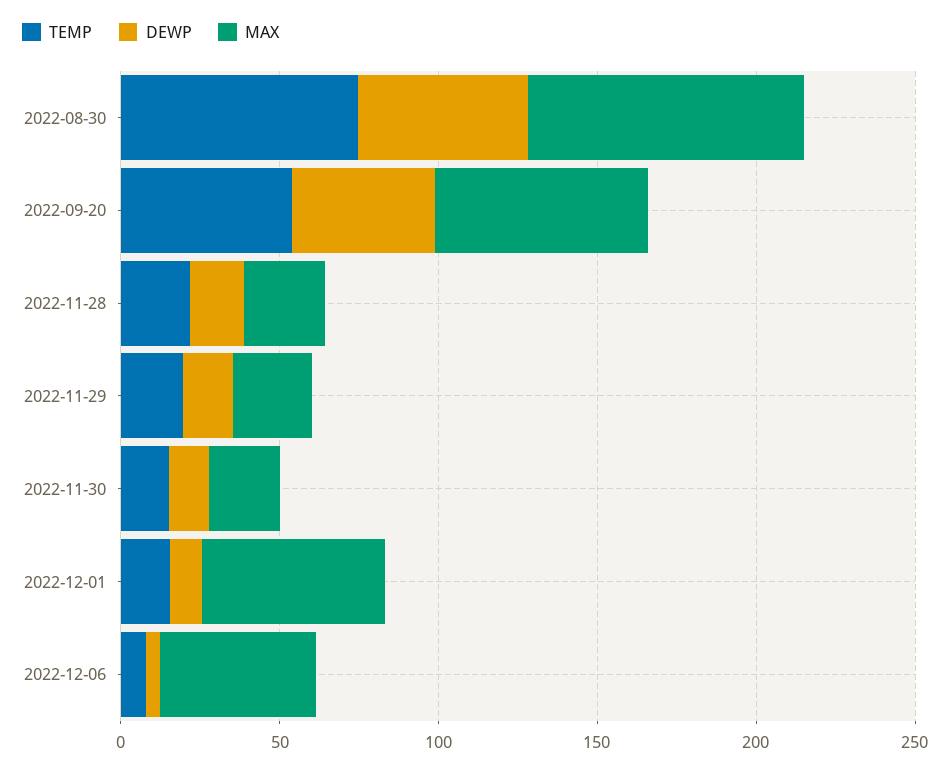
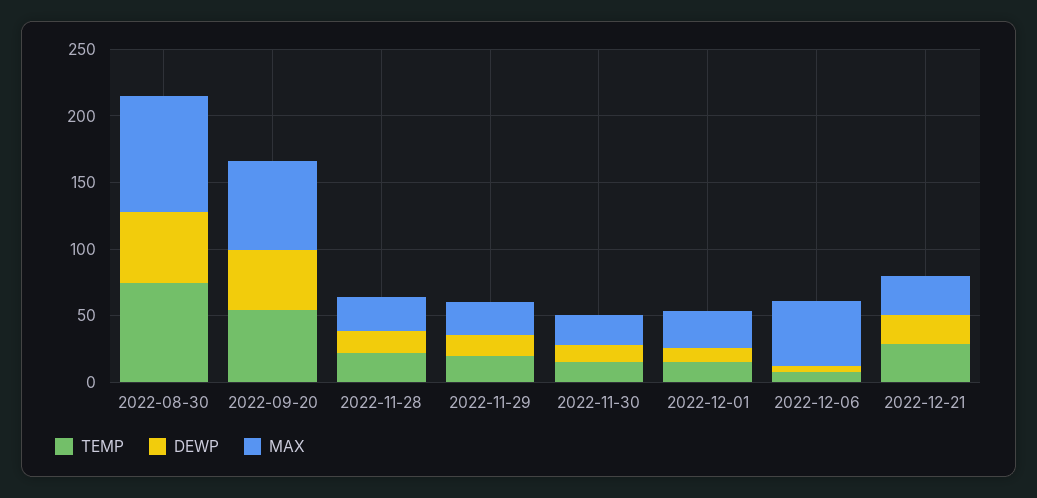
MAX, 2022-12-01: 60 -> 30
TEMP, 2022-12-21: none -> 30
DEWP, 2022-12-21: none -> 20
MAX, 2022-12-21: none -> 30

